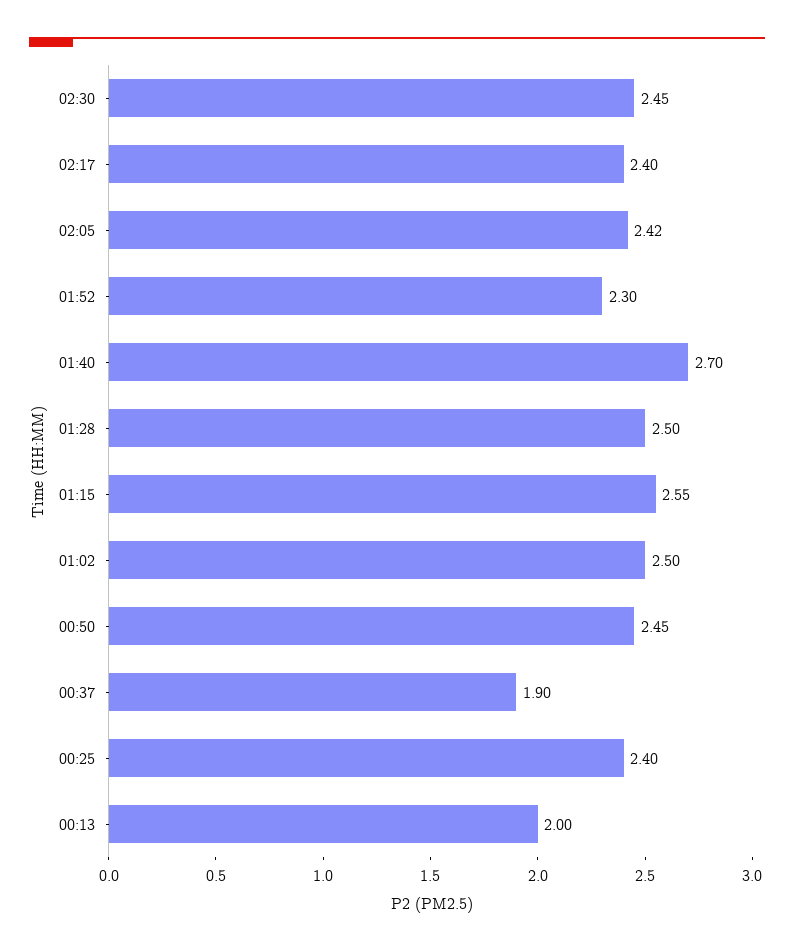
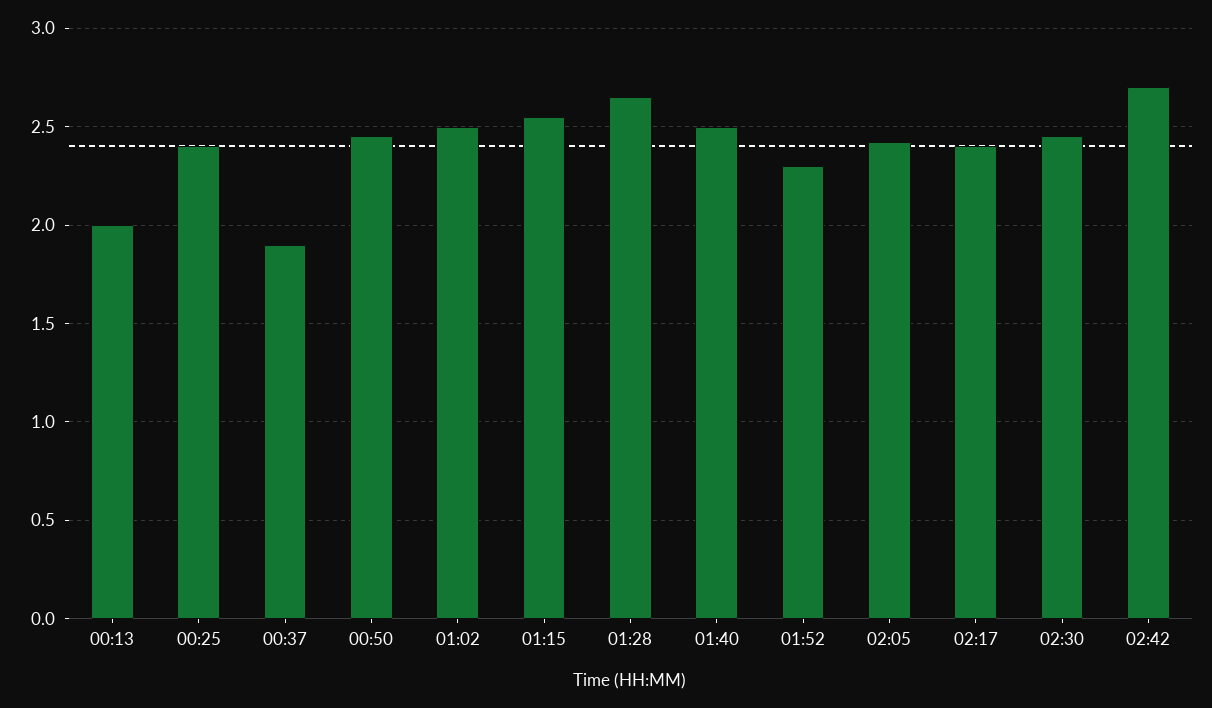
01:40: 2.7 -> 2.5
01:28: 2.5 -> 2.65
02:42: none -> 2.7

